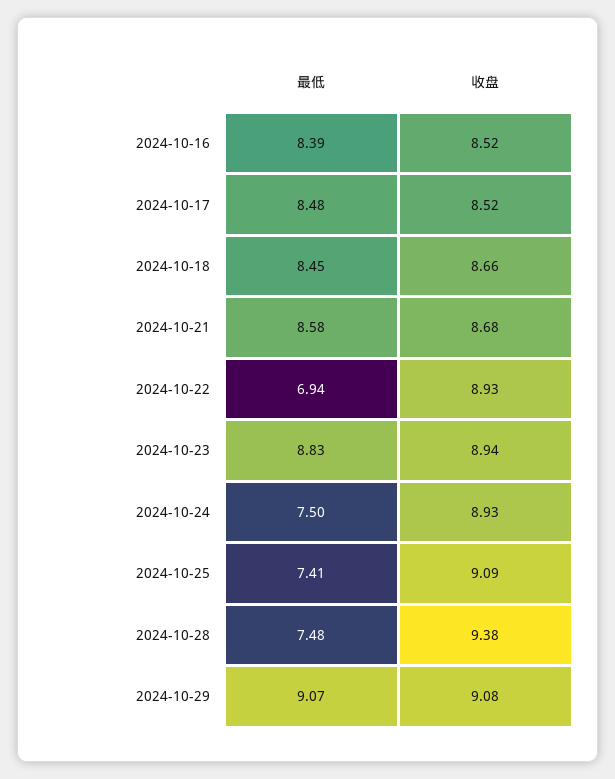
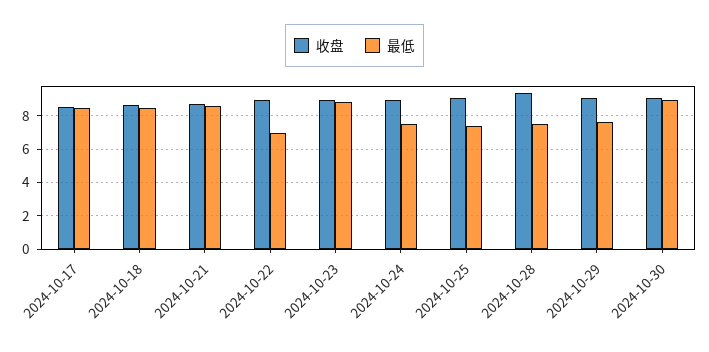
最低, 2024-10-16: 8.39 -> none
收盘, 2024-10-16: 8.52 -> none
最低, 2024-10-29: 9.07 -> 7.5
收盘, 2024-10-30: none -> 9
最低, 2024-10-30: none -> 9

